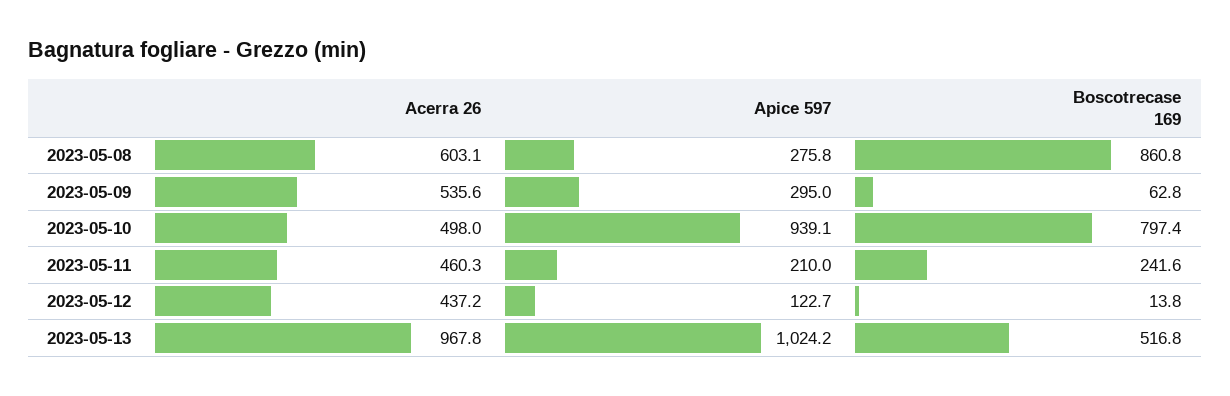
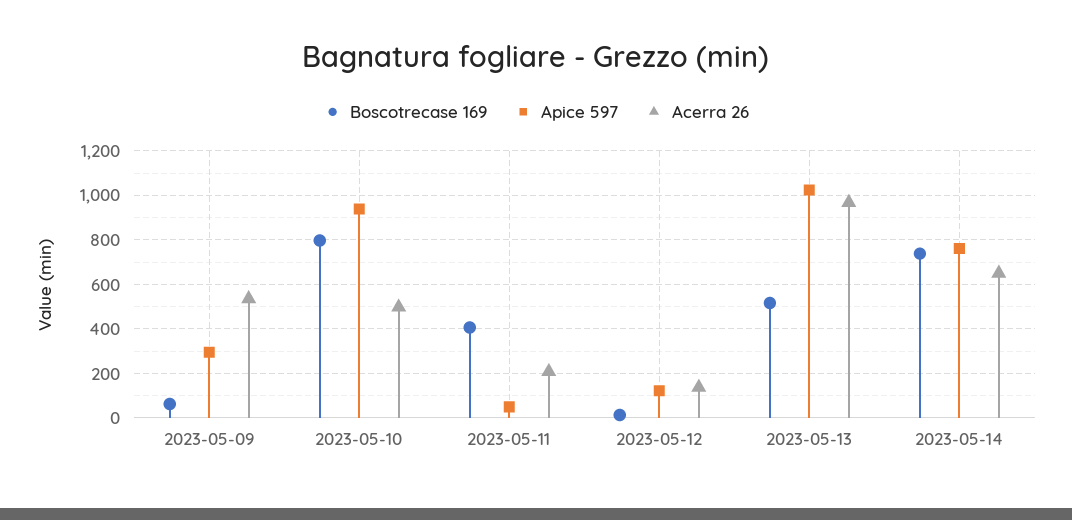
Acerra 26, 2023-05-08: 603.1 -> none
Apice 597, 2023-05-08: 275.8 -> none
Boscotrecase 169, 2023-05-08: 860.8 -> none
Acerra 26, 2023-05-11: 460.3 -> 200
Apice 597, 2023-05-11: 210 -> 50
Boscotrecase 169, 2023-05-11: 241.6 -> 400
Acerra 26, 2023-05-12: 437.2 -> 150
Boscotrecase 169, 2023-05-14: none -> 750
Apice 597, 2023-05-14: none -> 750
Acerra 26, 2023-05-14: none -> 650

